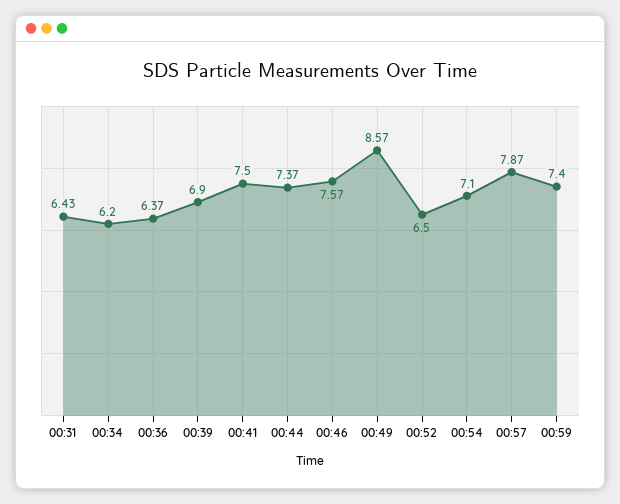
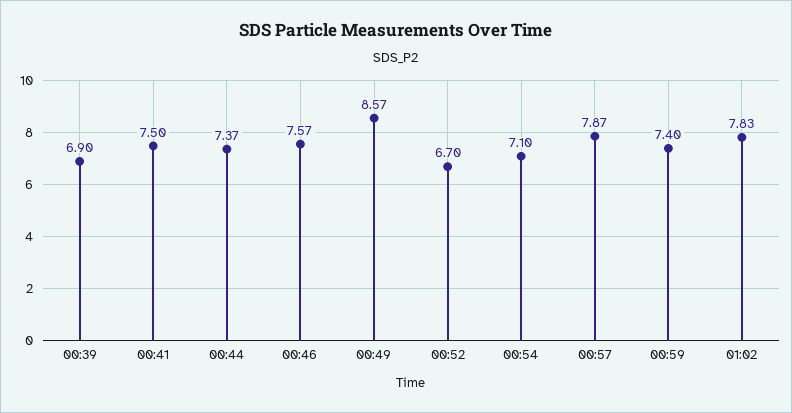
00:31: 6.43 -> none
00:34: 6.2 -> none
00:36: 6.37 -> none
00:52: 6.5 -> 6.7
01:02: none -> 7.83

